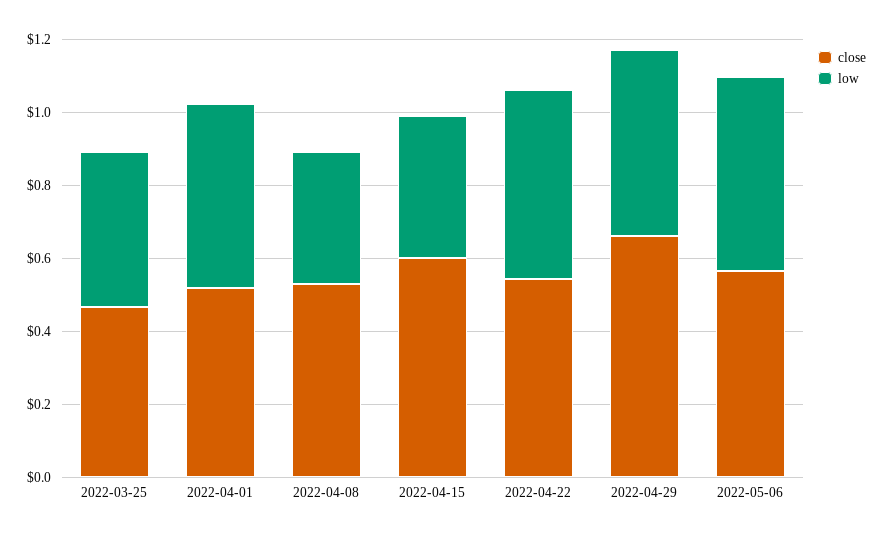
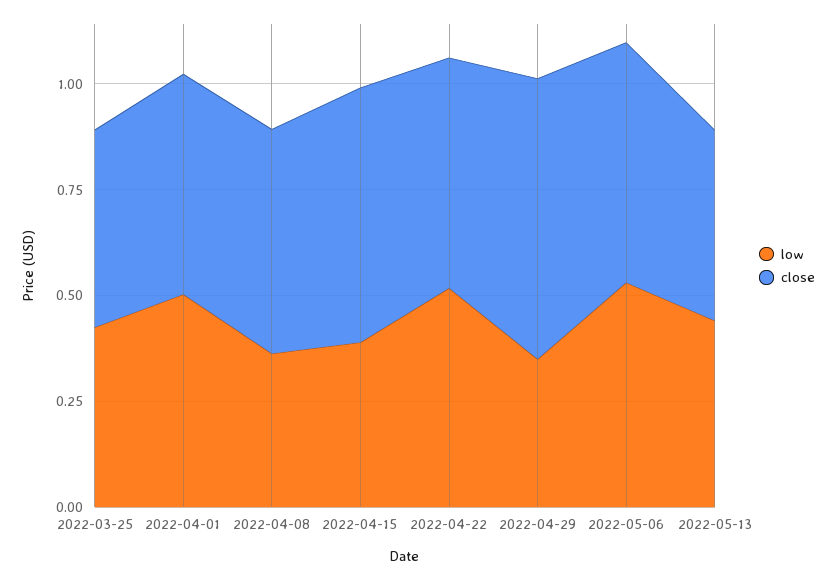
low, 2022-04-29: 0.5 -> 0.35
low, 2022-05-13: none -> 0.45
close, 2022-05-13: none -> 0.45

